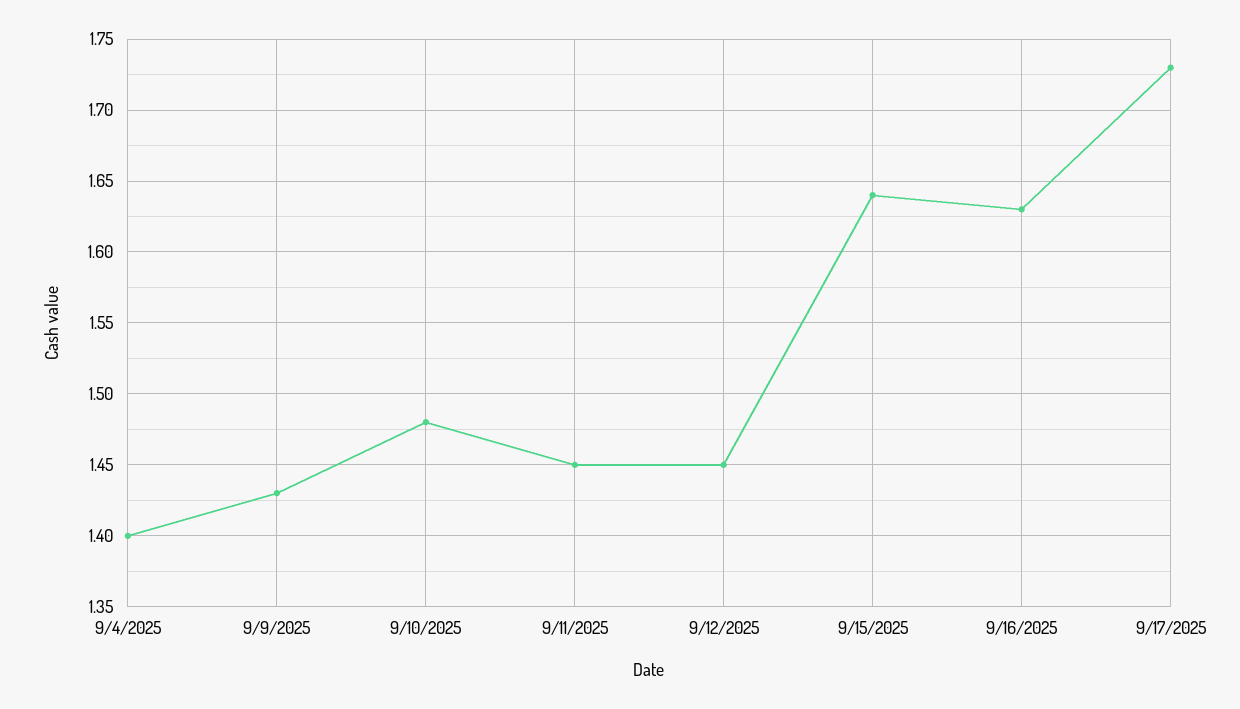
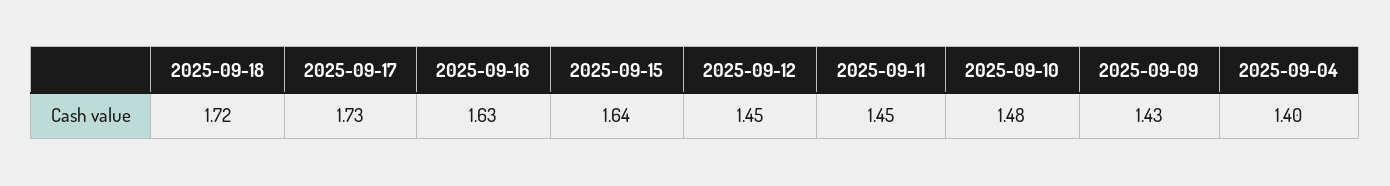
2025-09-18: none -> 1.72

